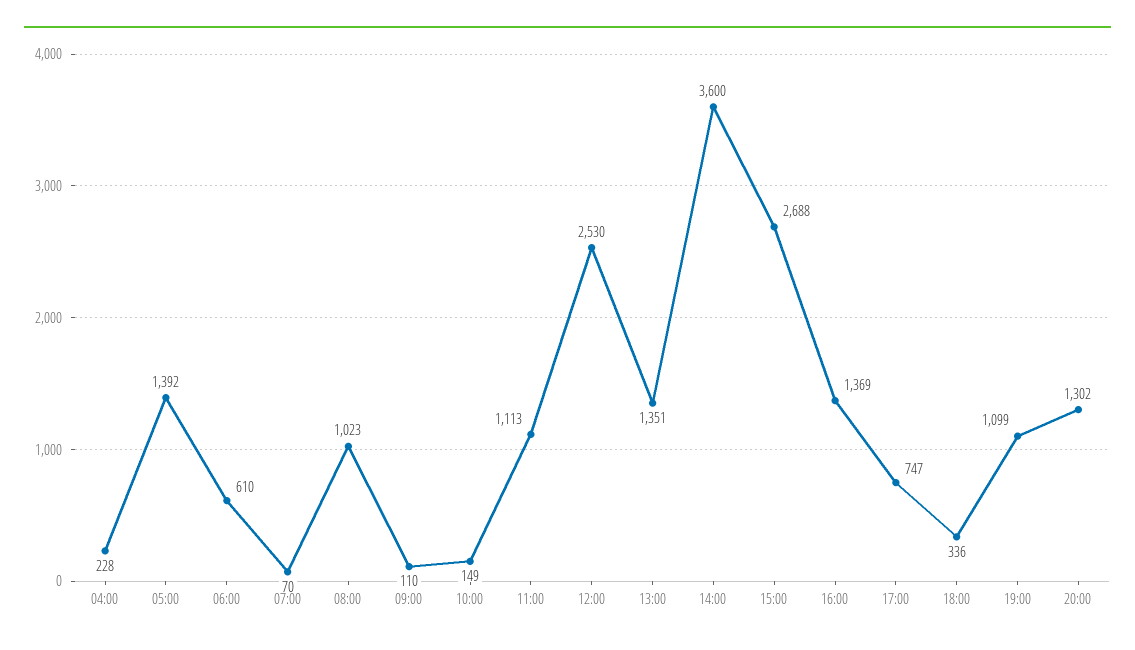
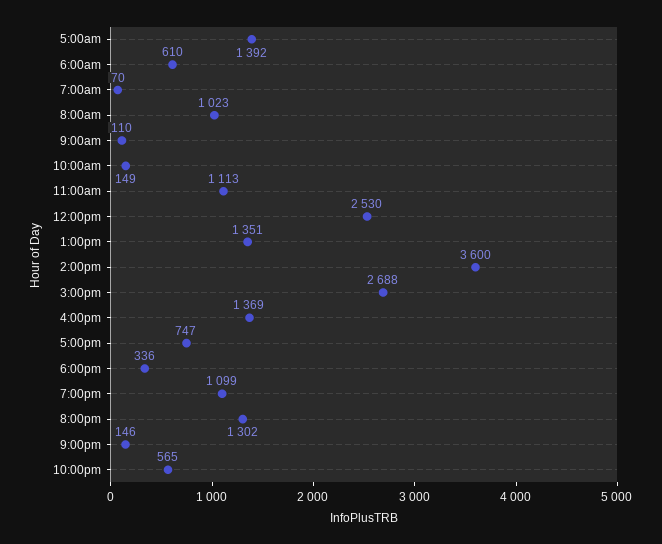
04:00: 228 -> none
9:00pm: none -> 146
10:00pm: none -> 565

